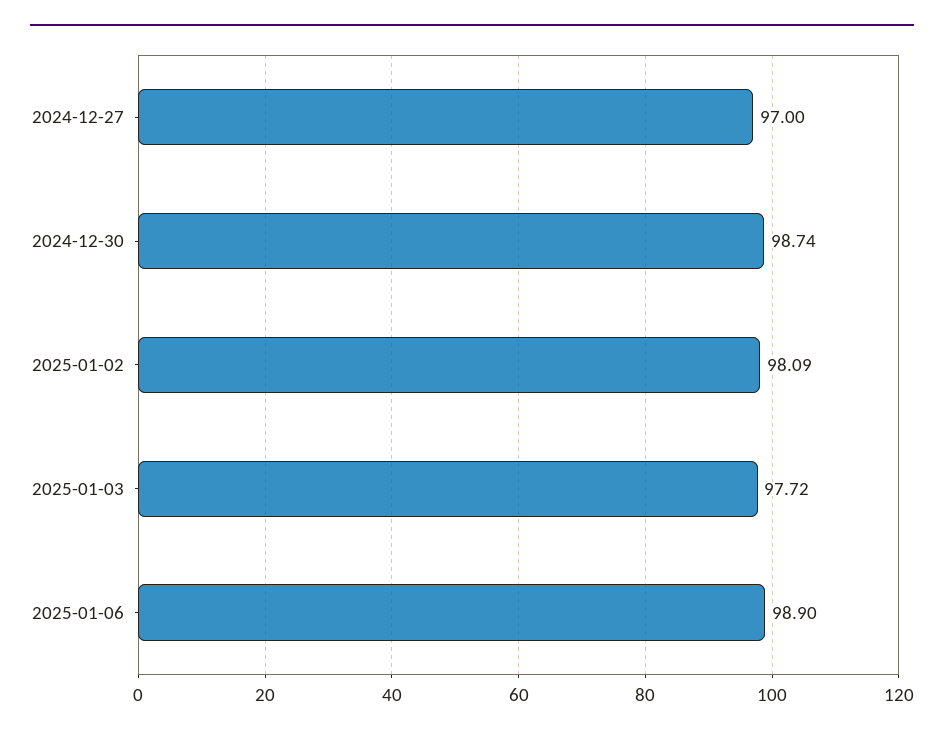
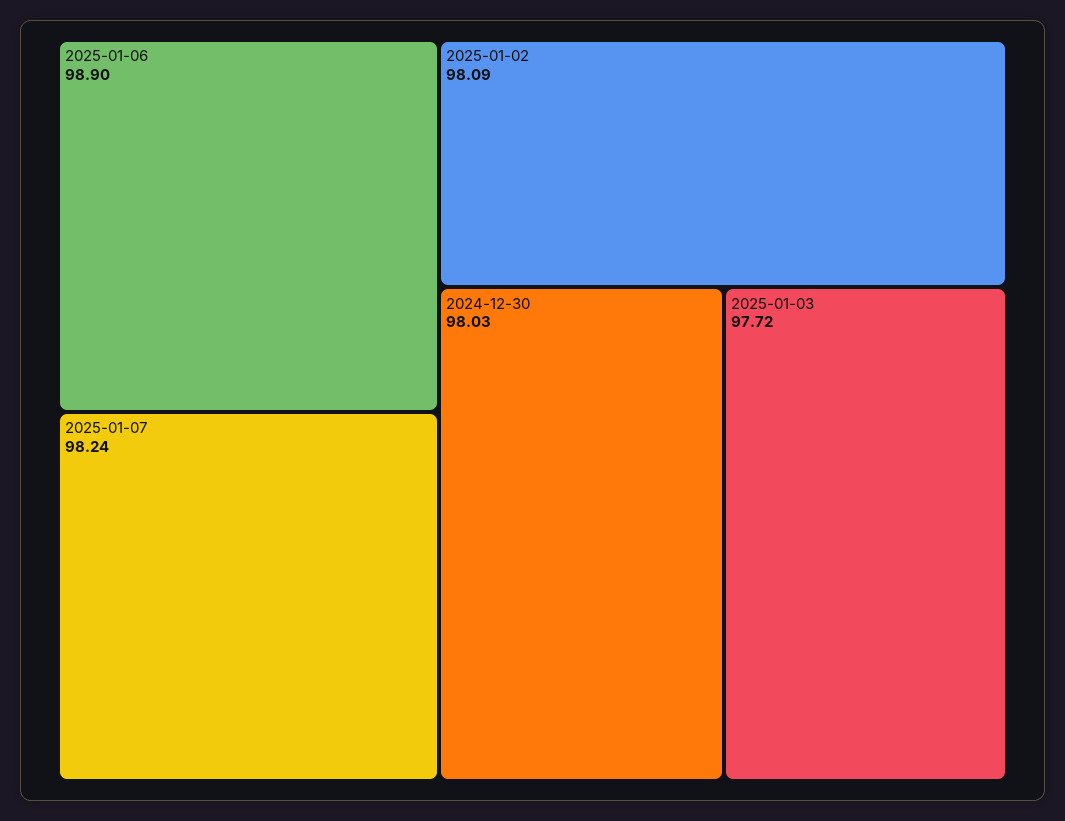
2024-12-27: 97 -> none
2024-12-30: 98.74 -> 98.03
2025-01-07: none -> 98.24

